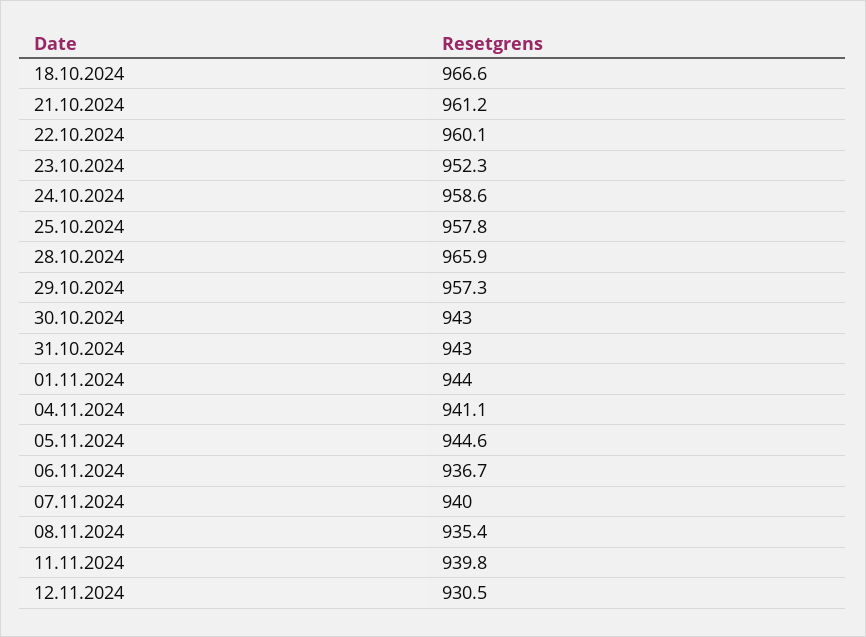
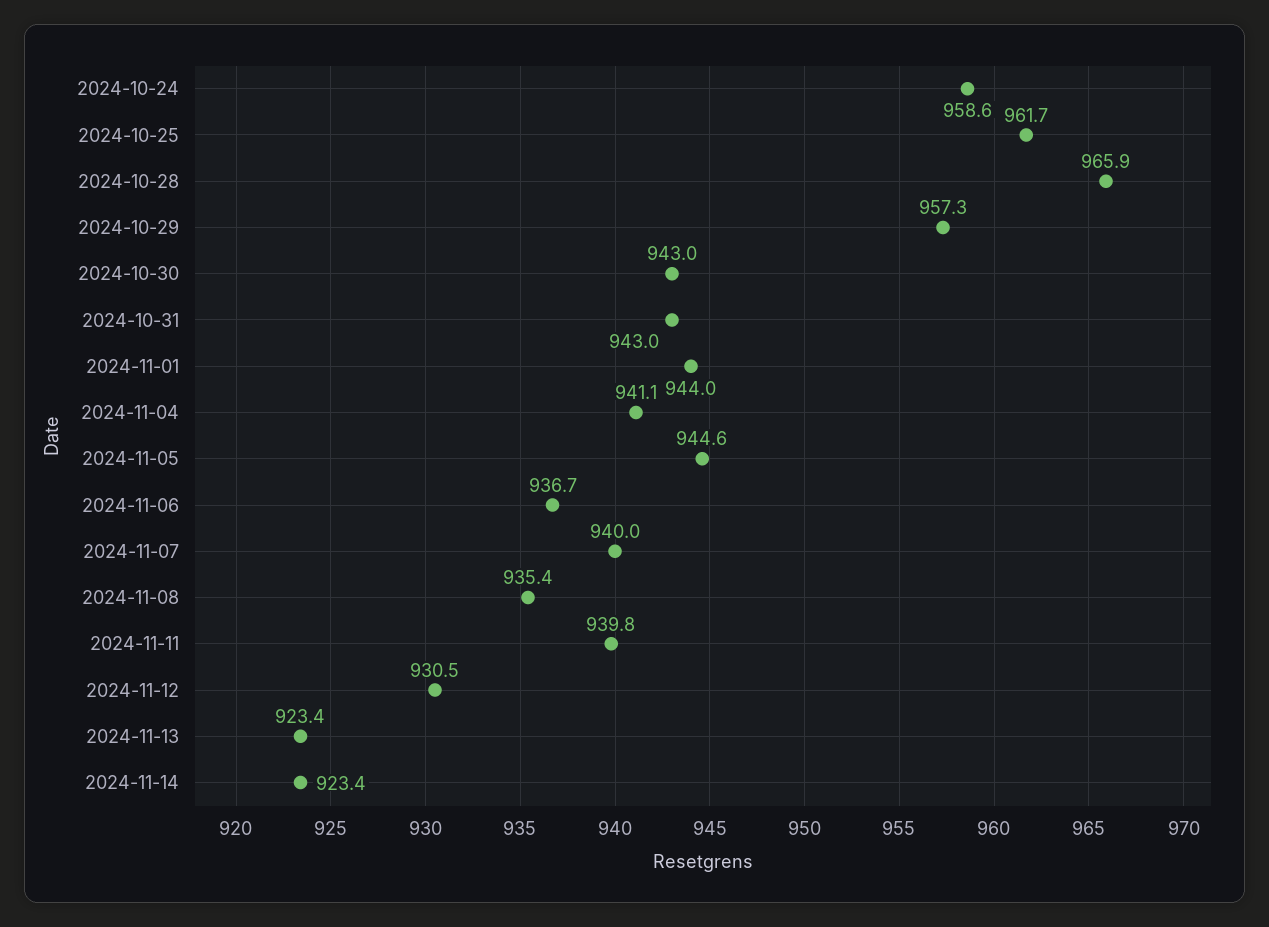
18.10.2024: 966.6 -> none
21.10.2024: 961.2 -> none
22.10.2024: 960.1 -> none
23.10.2024: 952.3 -> none
25.10.2024: 957.8 -> 961.7
2024-11-13: none -> 923.4
2024-11-14: none -> 923.4

